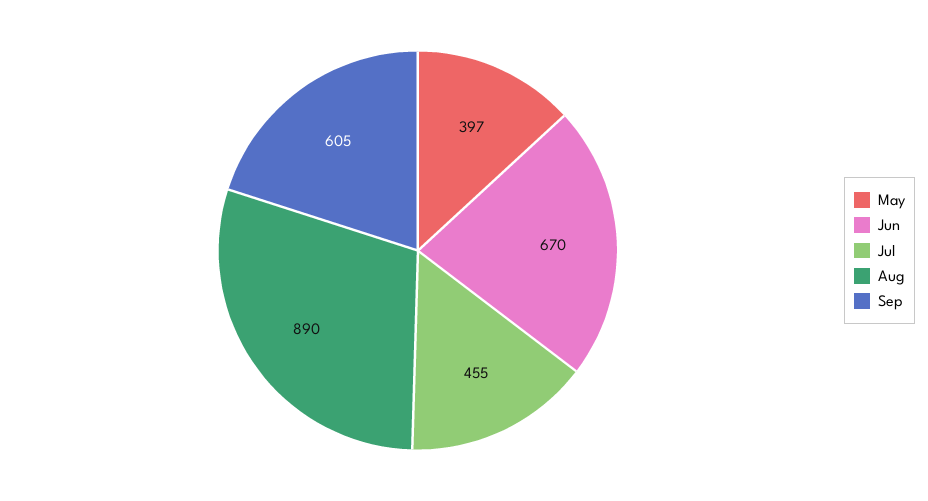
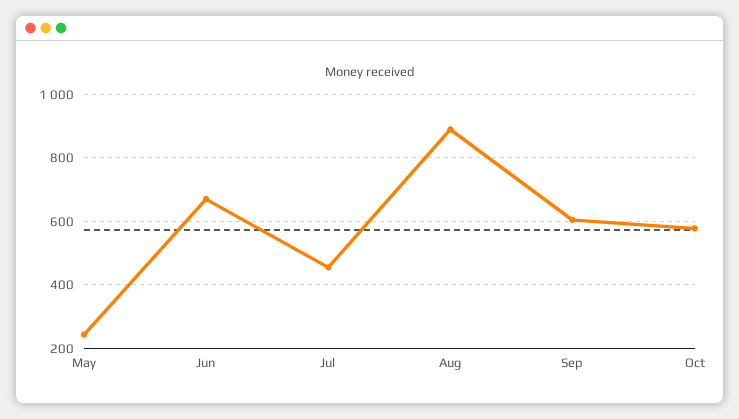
May: 397 -> 240
Oct: none -> 580

